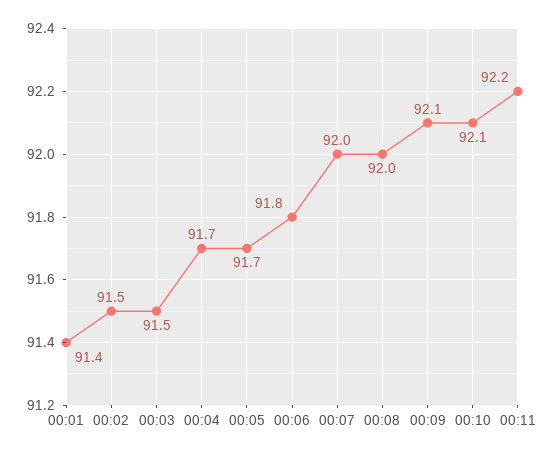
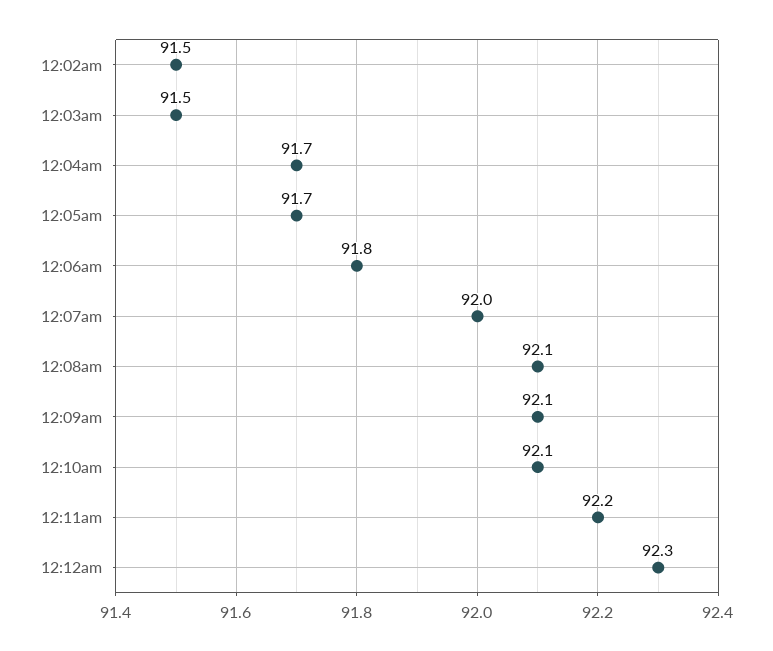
00:01: 91.4 -> none
00:08: 92 -> 92.1
12:12am: none -> 92.3

